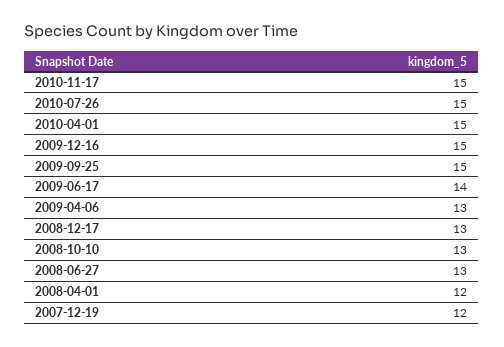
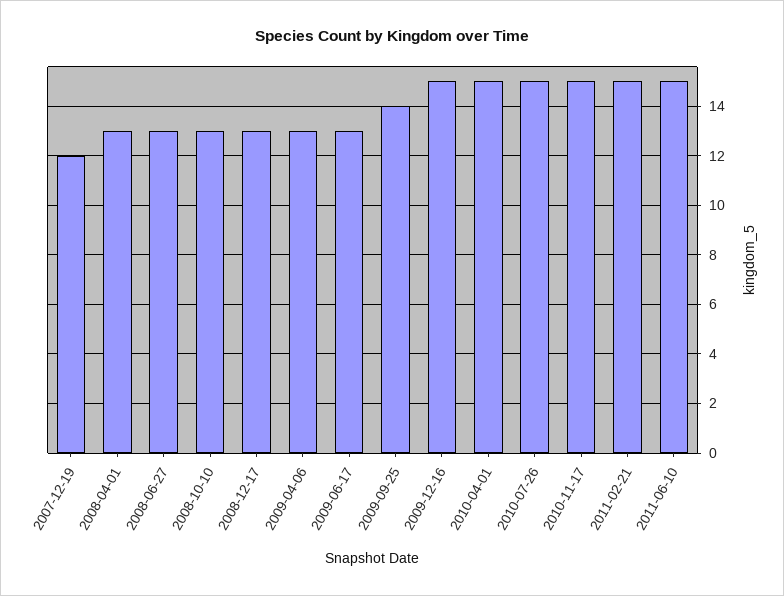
2009-09-25: 15 -> 14
2009-06-17: 14 -> 13
2008-04-01: 12 -> 13
2011-02-21: none -> 15
2011-06-10: none -> 15

